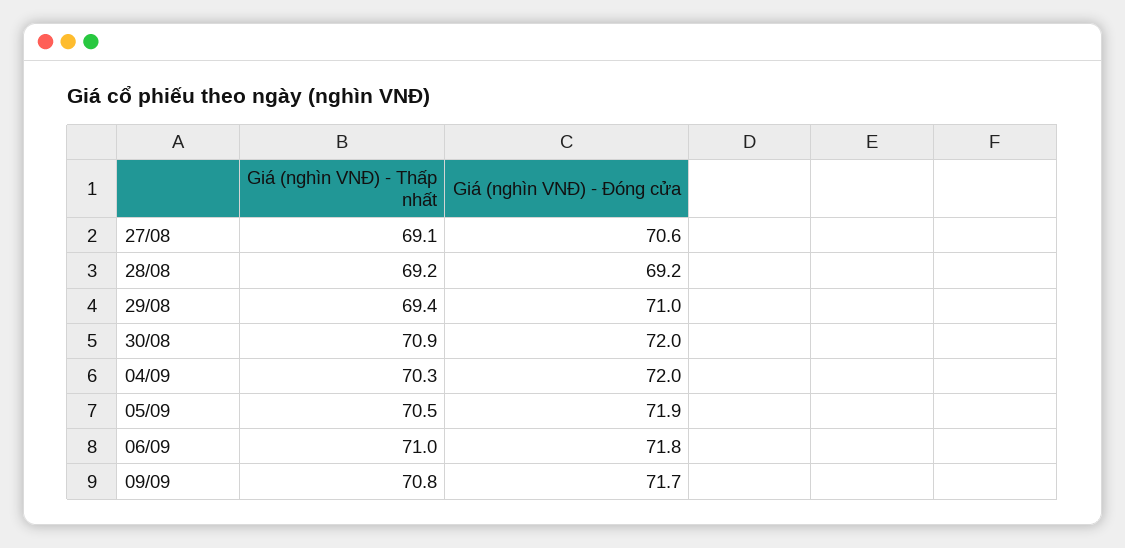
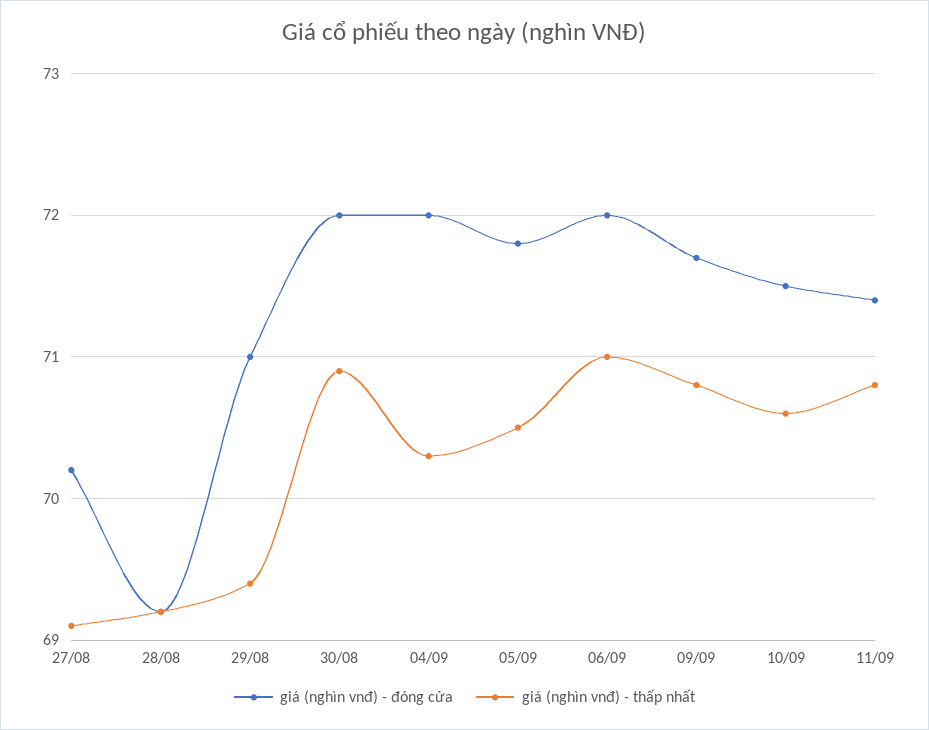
Giá (nghìn VNĐ) - Đóng cửa, 27/08: 70.6 -> 70.2
Giá (nghìn VNĐ) - Đóng cửa, 05/09: 71.9 -> 71.8
Giá (nghìn VNĐ) - Đóng cửa, 06/09: 71.8 -> 72
Giá (nghìn VNĐ) - Đóng cửa, 10/09: none -> 71.5
Giá (nghìn VNĐ) - Thấp nhất, 10/09: none -> 70.6
Giá (nghìn VNĐ) - Đóng cửa, 11/09: none -> 71.4
Giá (nghìn VNĐ) - Thấp nhất, 11/09: none -> 70.8

